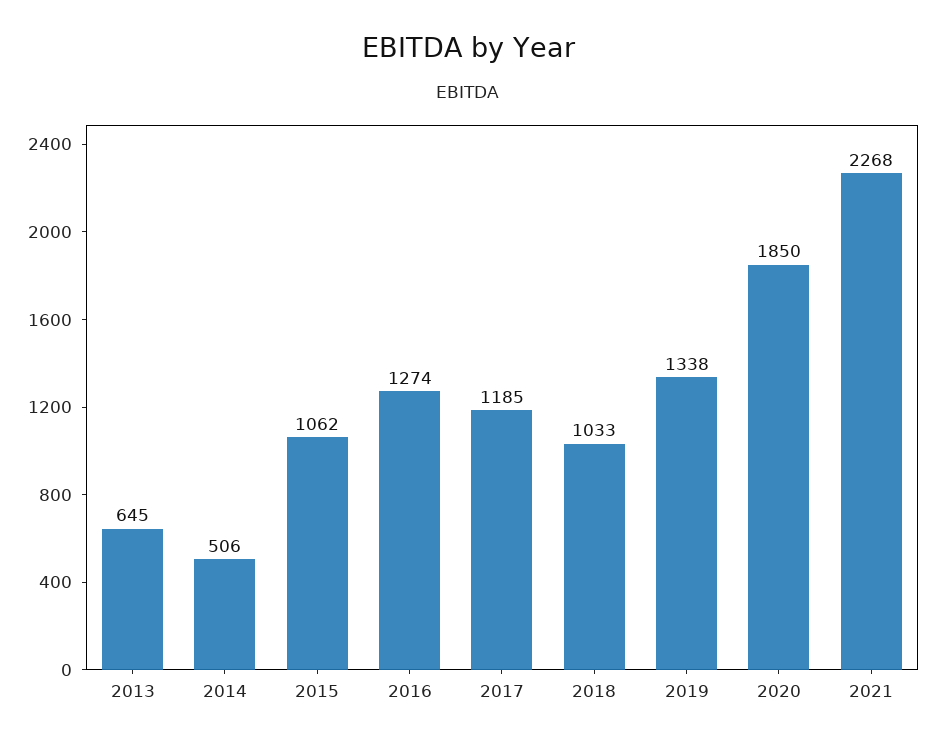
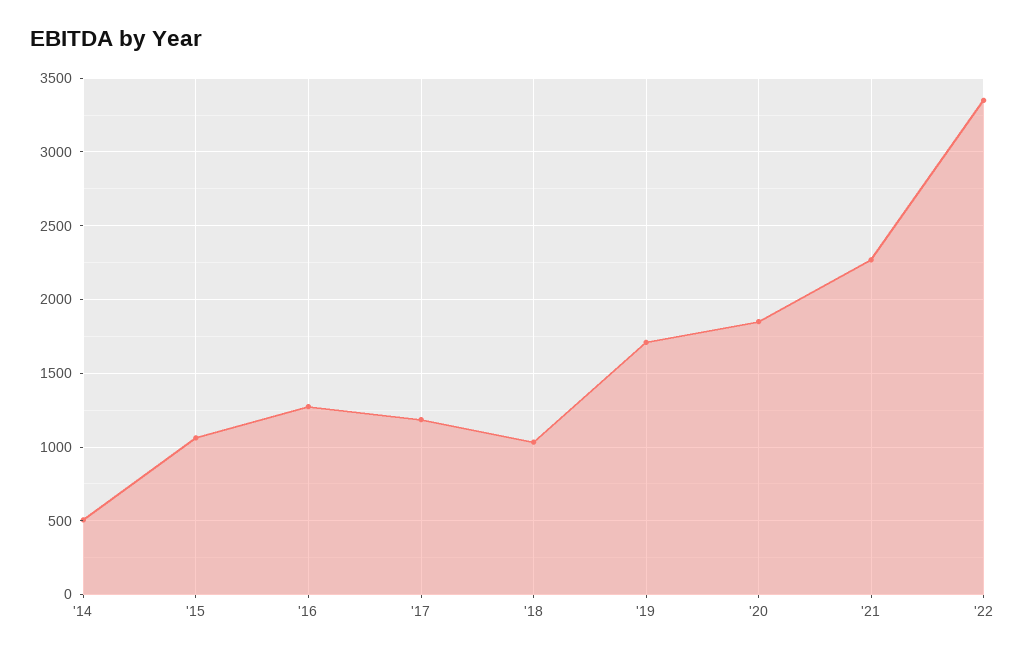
2013: 645 -> none
2019: 1338 -> 1700
'22: none -> 3350

